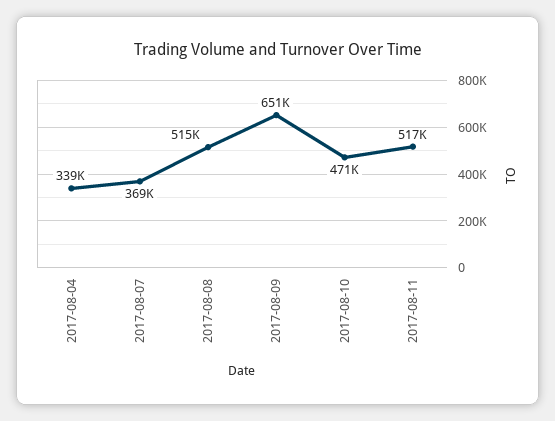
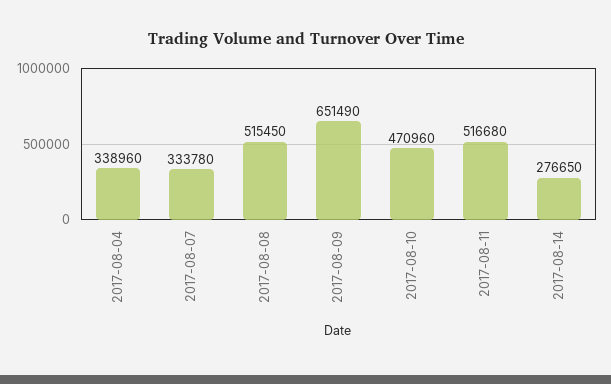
2017-08-07: 369000 -> 333780
2017-08-14: none -> 276650

